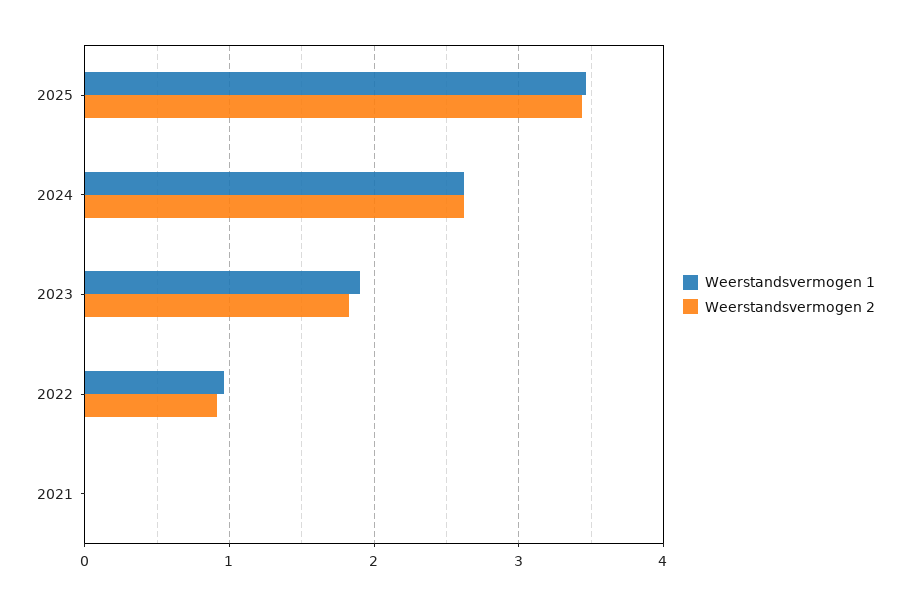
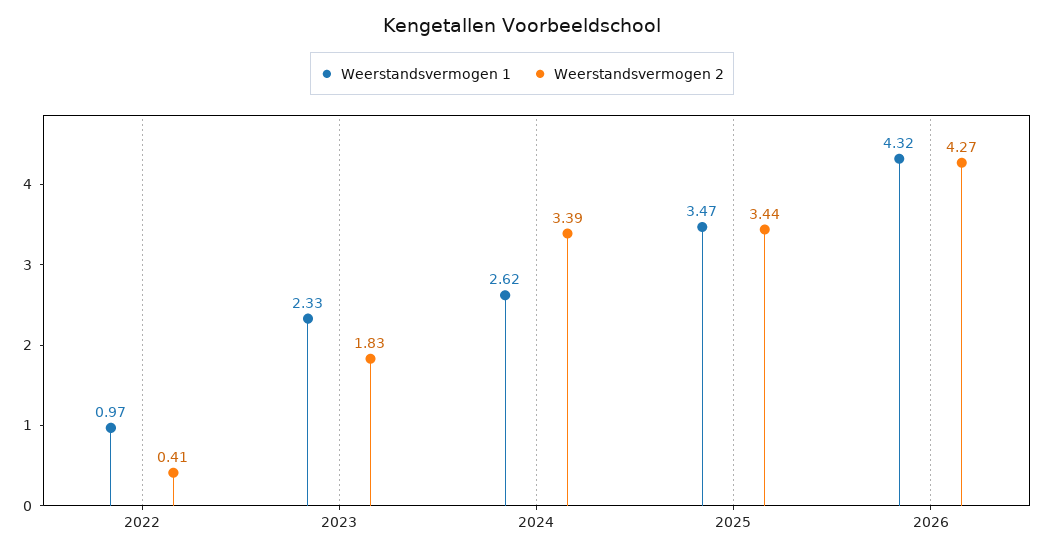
Weerstandsvermogen 2, 2024: 2.6 -> 3.39
Weerstandsvermogen 1, 2023: 1.9 -> 2.33
Weerstandsvermogen 2, 2022: 0.9 -> 0.41
Weerstandsvermogen 1, 2021: 0 -> none
Weerstandsvermogen 2, 2021: 0 -> none
Weerstandsvermogen 1, 2026: none -> 4.32
Weerstandsvermogen 2, 2026: none -> 4.27

